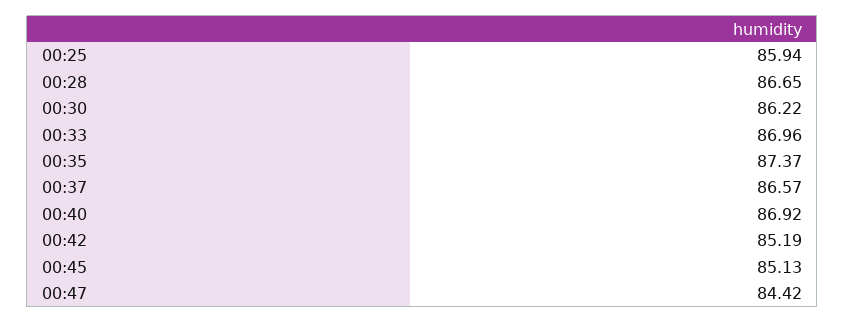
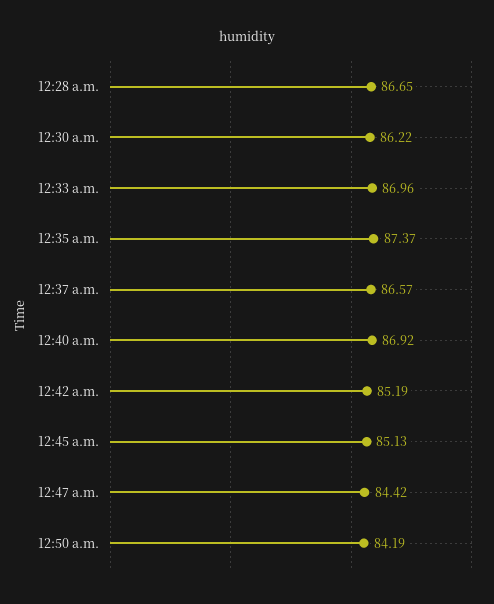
00:25: 85.94 -> none
12:50 a.m.: none -> 84.19

